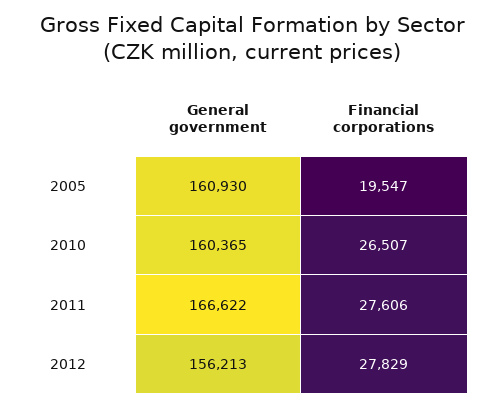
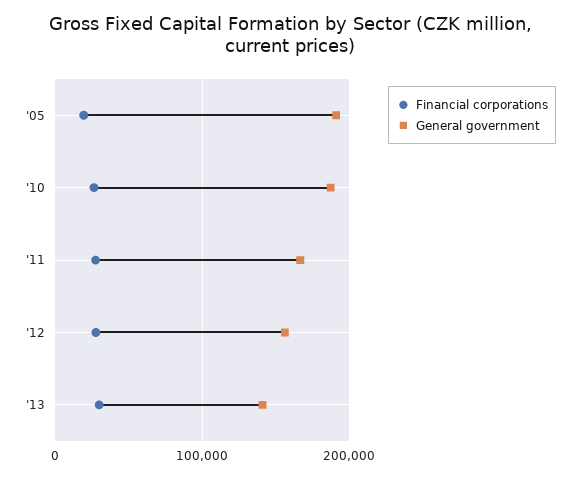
General government, 2005: 160930 -> 190000
General government, 2010: 160365 -> 190000
Financial corporations, '13: none -> 30000
General government, '13: none -> 140000

